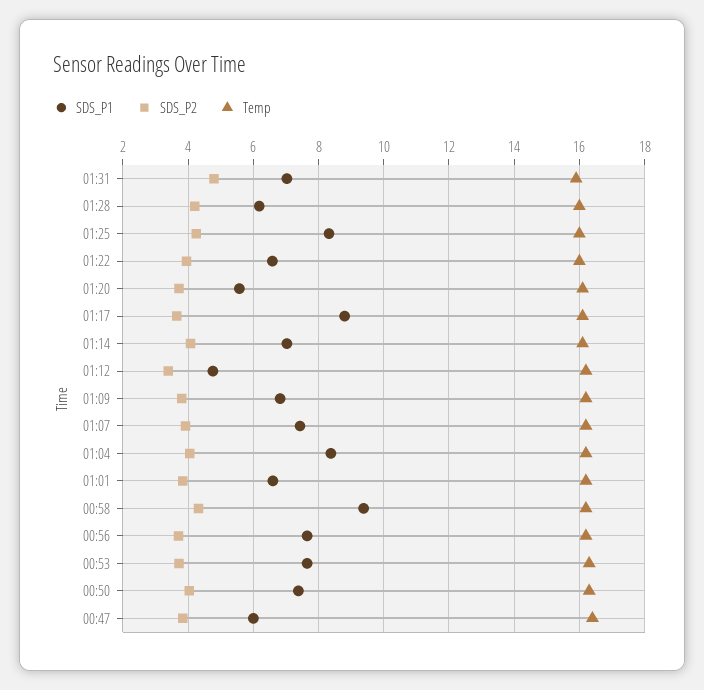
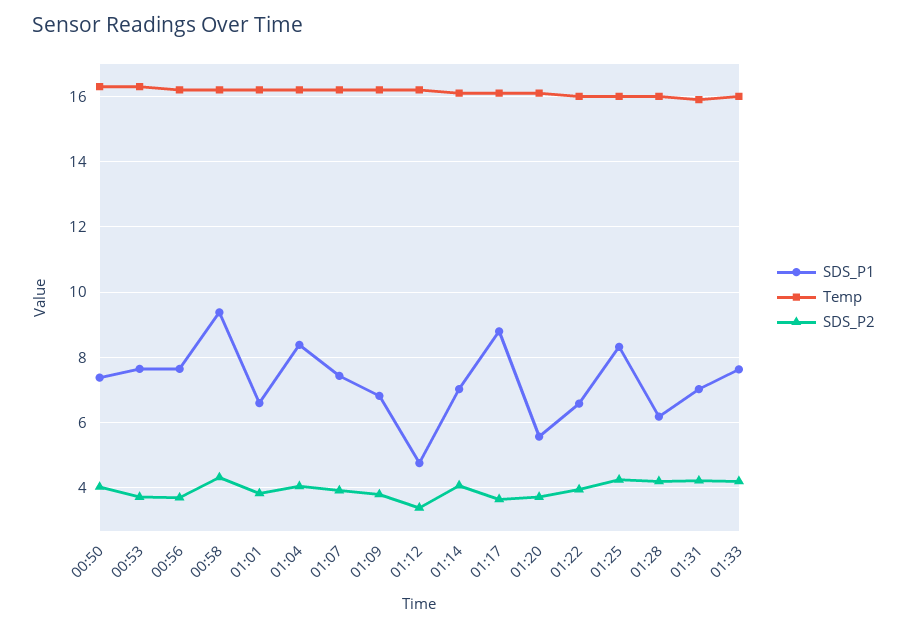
SDS_P2, 01:31: 4.8 -> 4.2
SDS_P1, 00:47: 6 -> none
SDS_P2, 00:47: 3.8 -> none
Temp, 00:47: 16.4 -> none
SDS_P1, 01:33: none -> 7.6
Temp, 01:33: none -> 16
SDS_P2, 01:33: none -> 4.2

